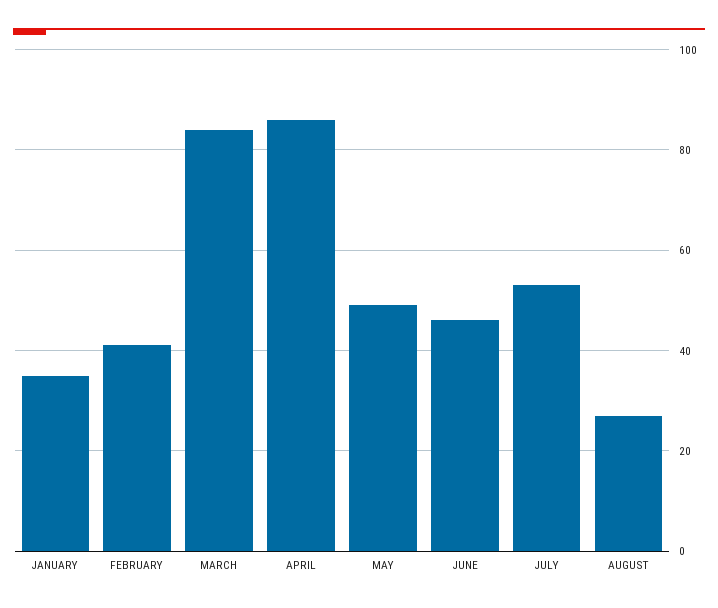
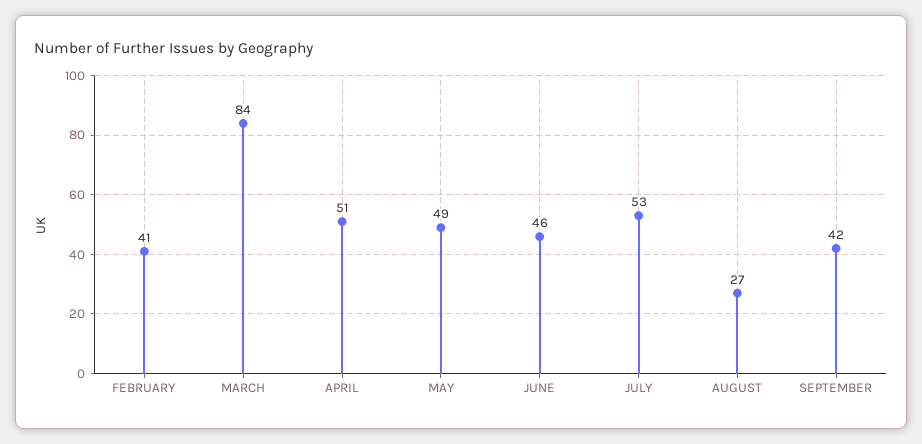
JANUARY: 35 -> none
APRIL: 85 -> 51
SEPTEMBER: none -> 42

